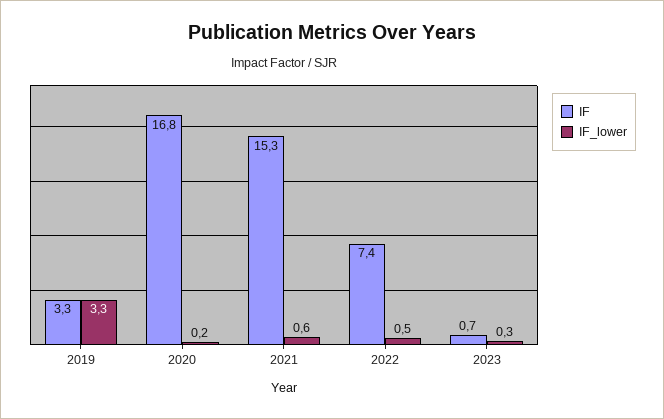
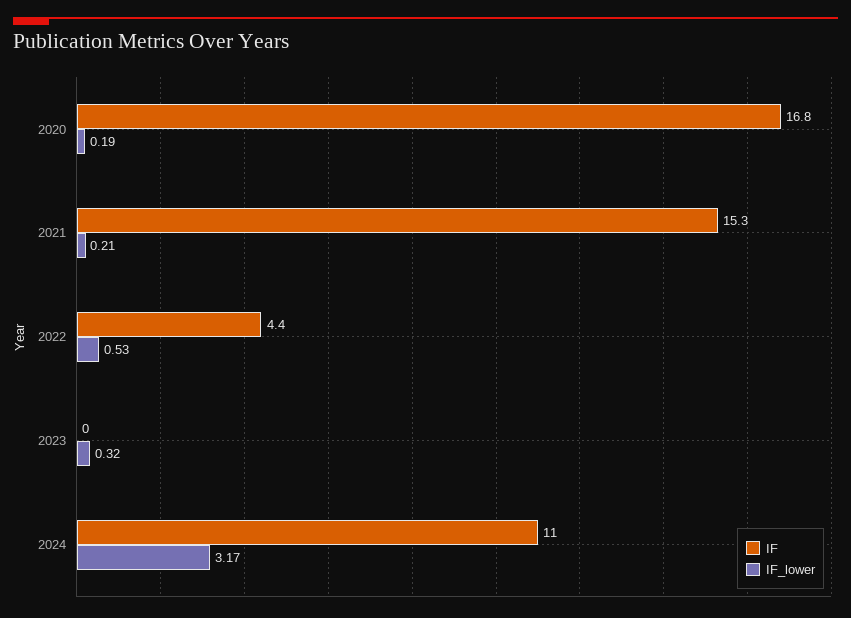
IF, 2019: 3.3 -> none
IF_lower, 2019: 3.3 -> none
IF_lower, 2021: 0.6 -> 0.21
IF, 2022: 7.4 -> 4.4
IF, 2023: 0.7 -> 0
IF, 2024: none -> 11
IF_lower, 2024: none -> 3.17

